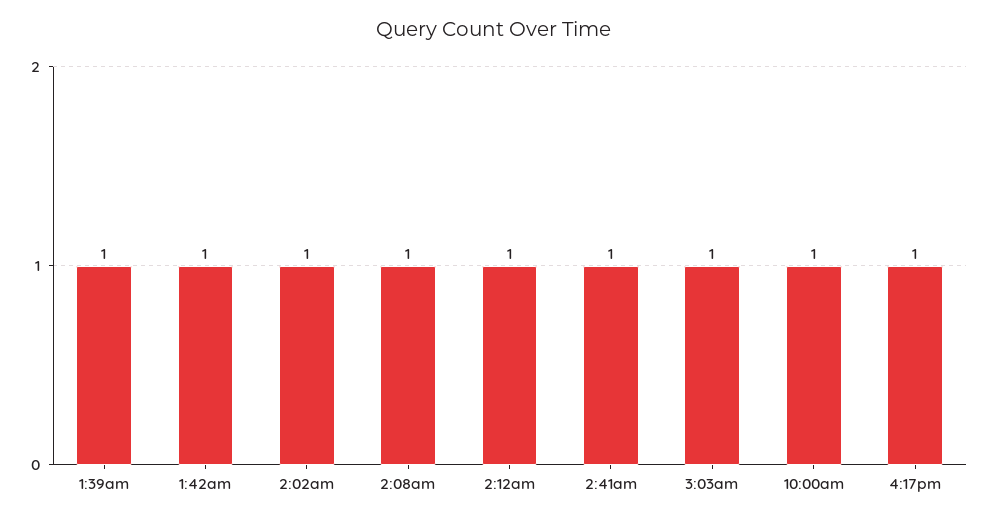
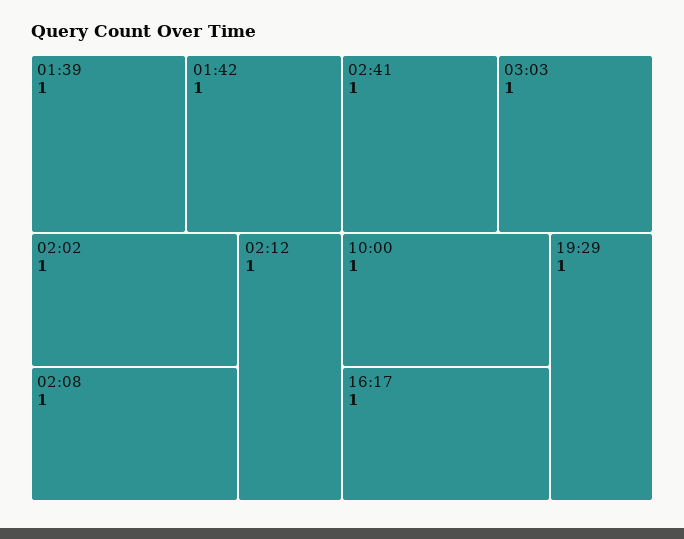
19:29: none -> 1

